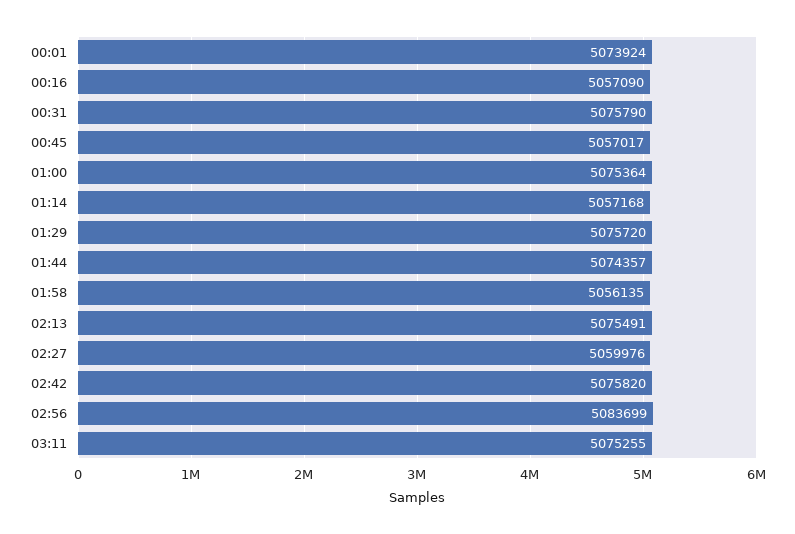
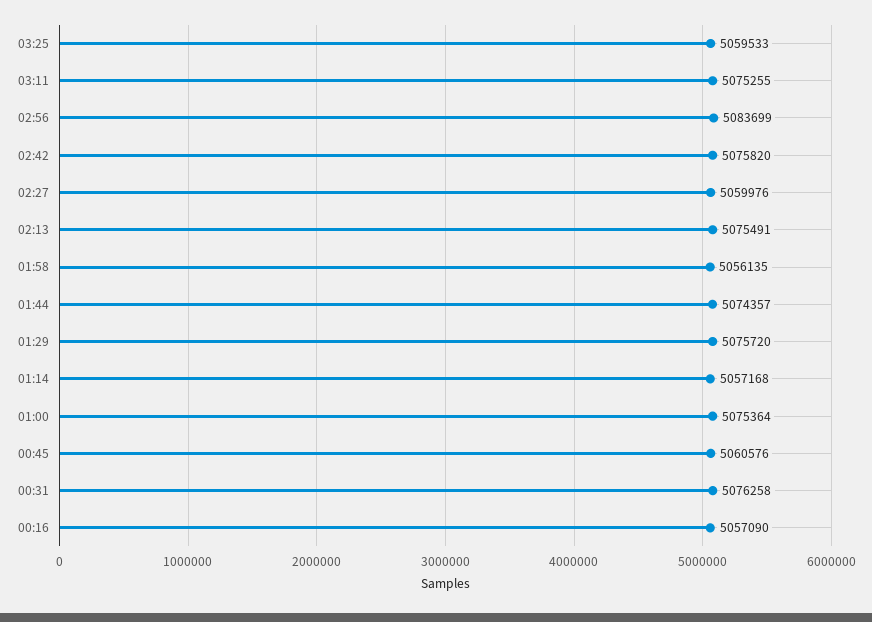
00:01: 5073924 -> none
00:31: 5075790 -> 5076258
00:45: 5057017 -> 5060576
03:25: none -> 5059533

